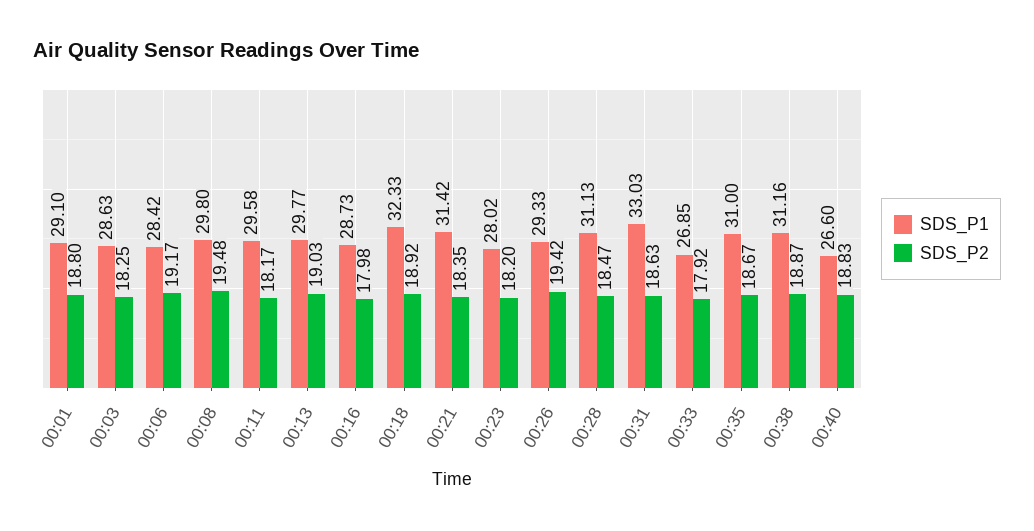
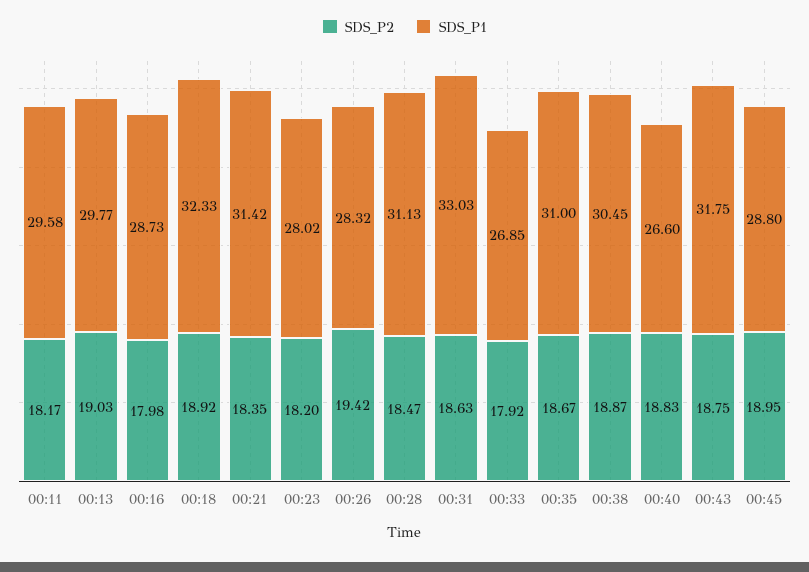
SDS_P1, 00:01: 29.1 -> none
SDS_P2, 00:01: 18.8 -> none
SDS_P1, 00:03: 28.63 -> none
SDS_P2, 00:03: 18.25 -> none
SDS_P1, 00:06: 28.42 -> none
SDS_P2, 00:06: 19.17 -> none
SDS_P1, 00:08: 29.8 -> none
SDS_P2, 00:08: 19.48 -> none
SDS_P1, 00:26: 29.33 -> 28.32
SDS_P1, 00:38: 31.16 -> 30.45
SDS_P2, 00:43: none -> 18.75
SDS_P1, 00:43: none -> 31.75
SDS_P2, 00:45: none -> 18.95
SDS_P1, 00:45: none -> 28.8

